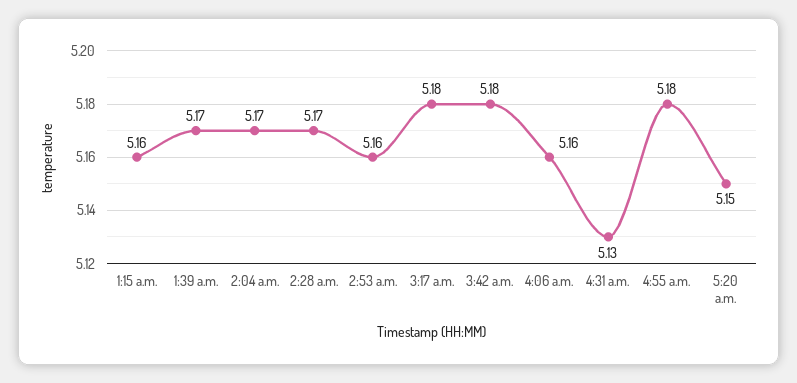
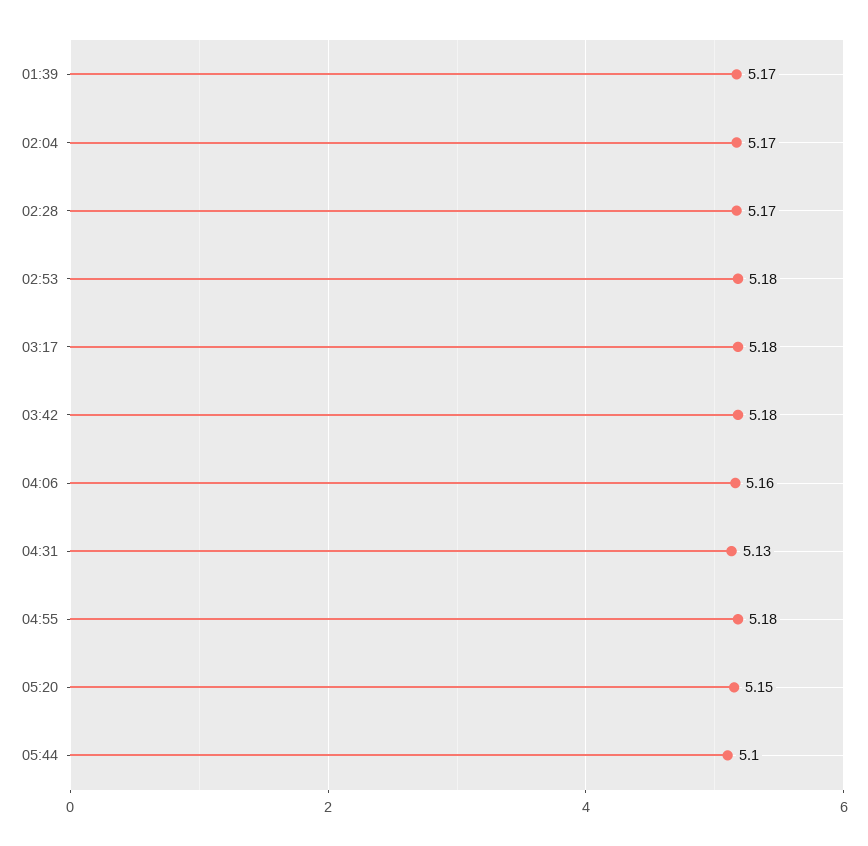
1:15 a.m.: 5.16 -> none
2:53 a.m.: 5.16 -> 5.18
05:44: none -> 5.1

